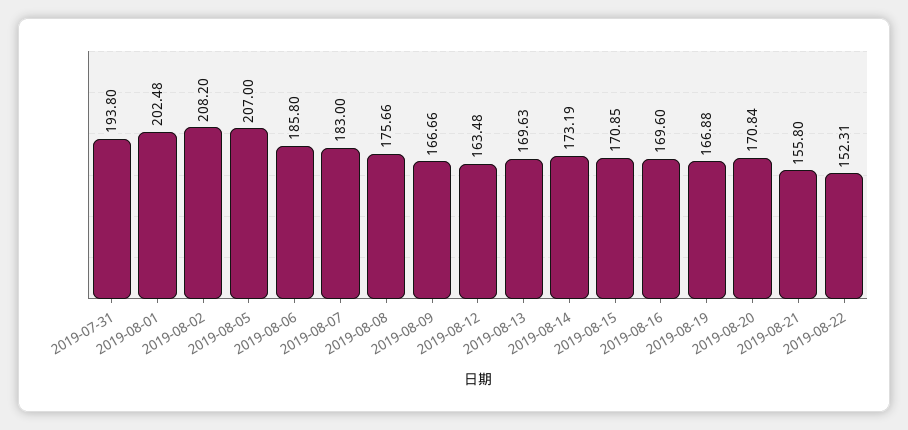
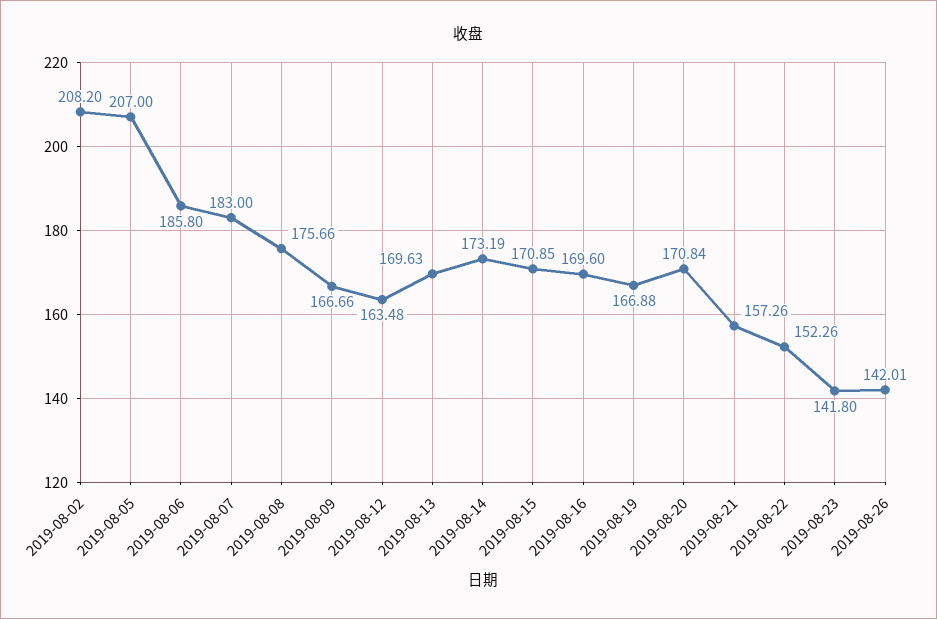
2019-07-31: 193.8 -> none
2019-08-01: 202.48 -> none
2019-08-21: 155.8 -> 157.26
2019-08-22: 152.31 -> 152.26
2019-08-23: none -> 141.8
2019-08-26: none -> 142.01

